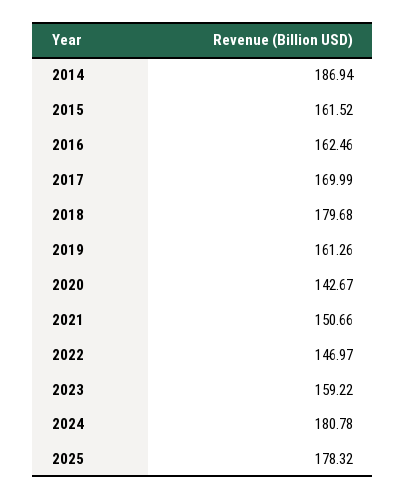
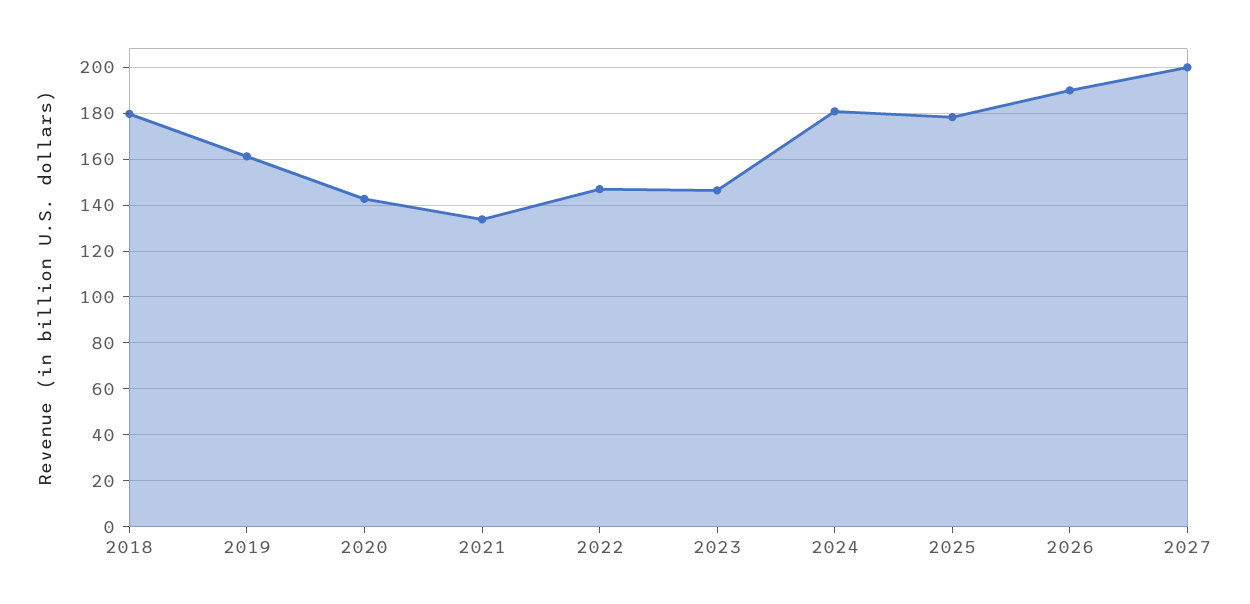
2014: 186.94 -> none
2015: 161.52 -> none
2016: 162.46 -> none
2017: 169.99 -> none
2021: 150.66 -> 135
2023: 159.22 -> 145
2026: none -> 190
2027: none -> 200

